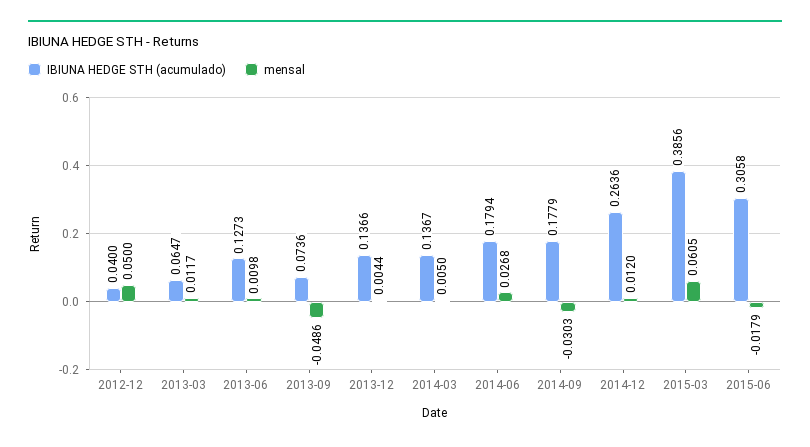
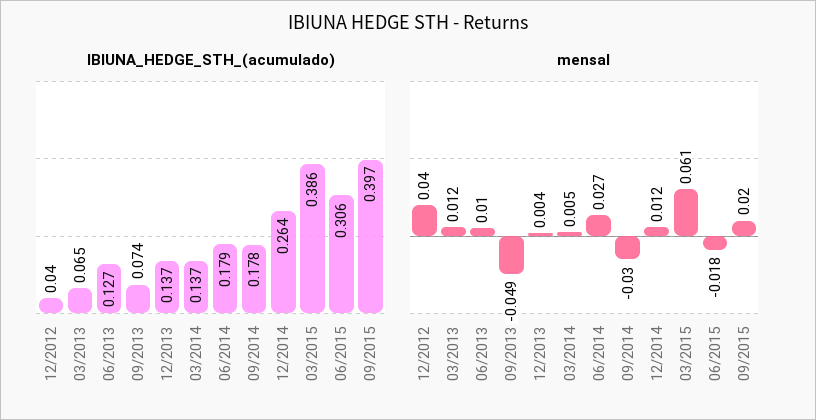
mensal, 2012-12: 0.05 -> 0.04
IBIUNA HEDGE STH (acumulado), 09/2015: none -> 0.397
mensal, 09/2015: none -> 0.02

